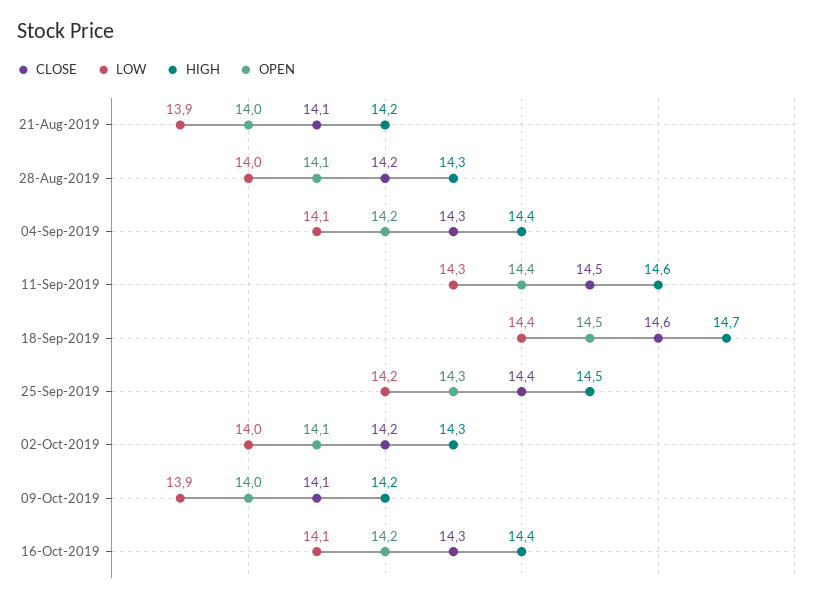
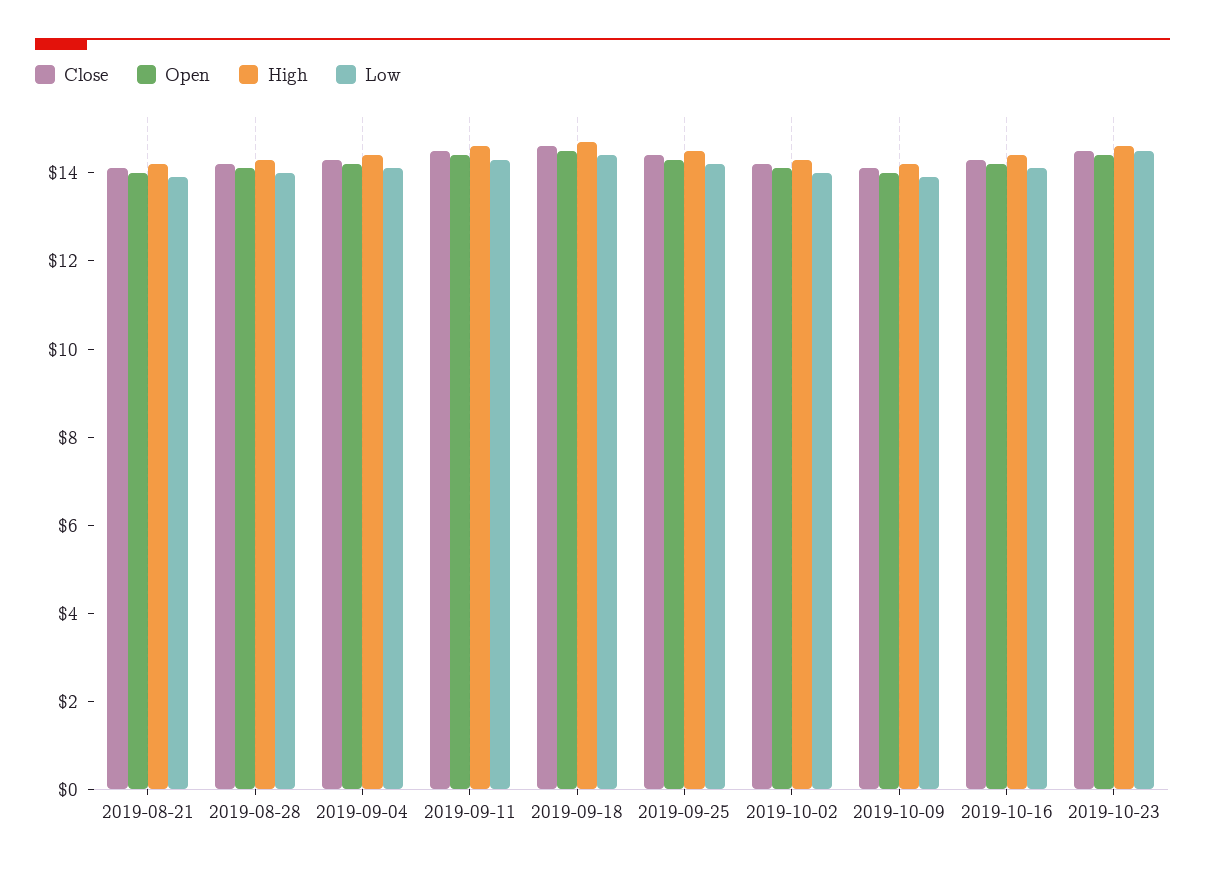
CLOSE, 2019-10-23: none -> 14.5
OPEN, 2019-10-23: none -> 14.5
HIGH, 2019-10-23: none -> 14.5
LOW, 2019-10-23: none -> 14.5

